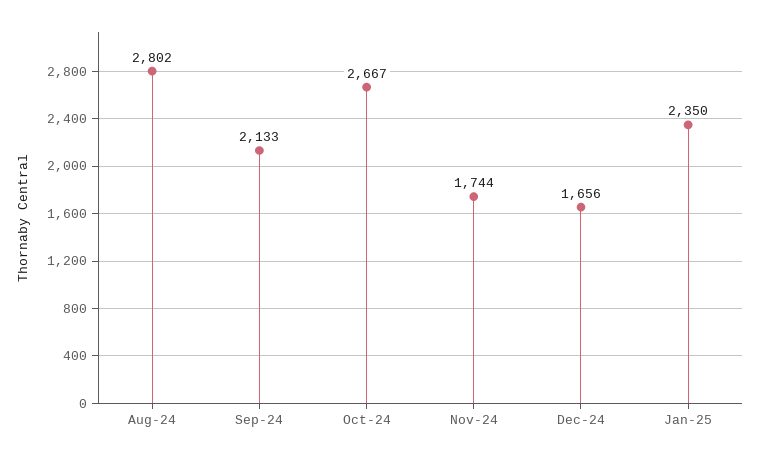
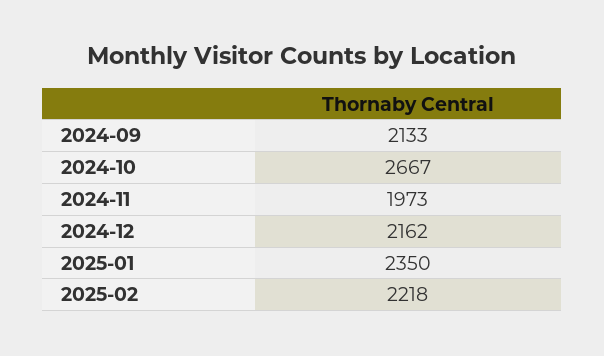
Aug-24: 2802 -> none
Nov-24: 1744 -> 1973
Dec-24: 1656 -> 2162
2025-02: none -> 2218

